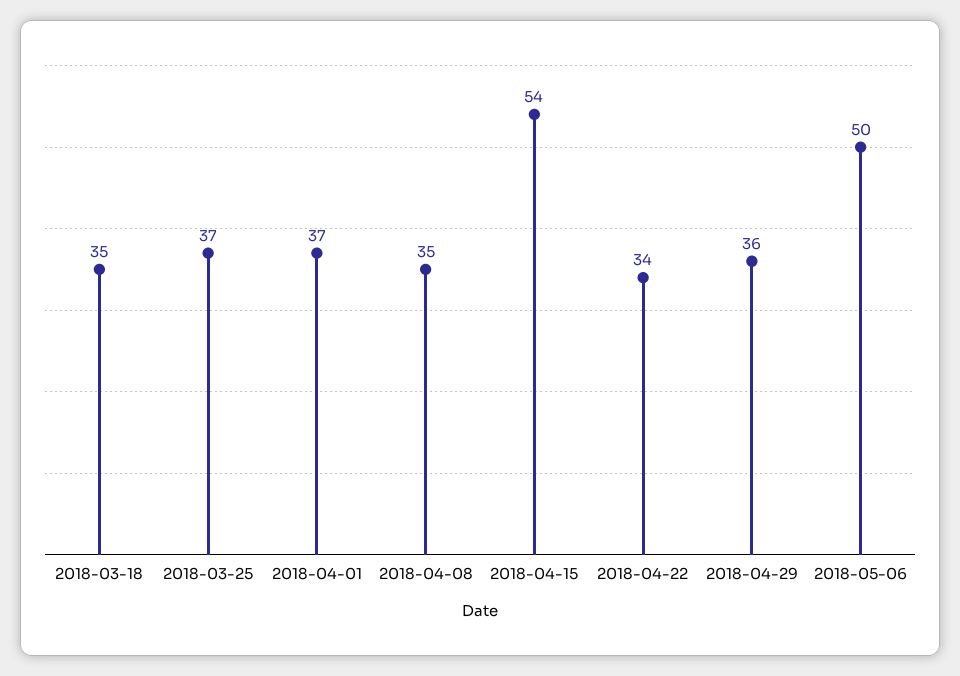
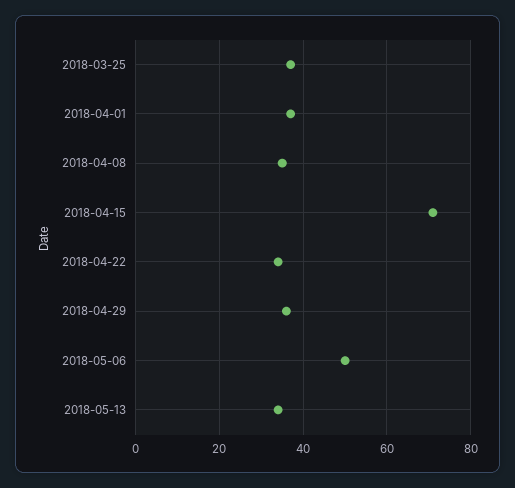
2018-03-18: 35 -> none
2018-04-15: 54 -> 70
2018-05-13: none -> 35

